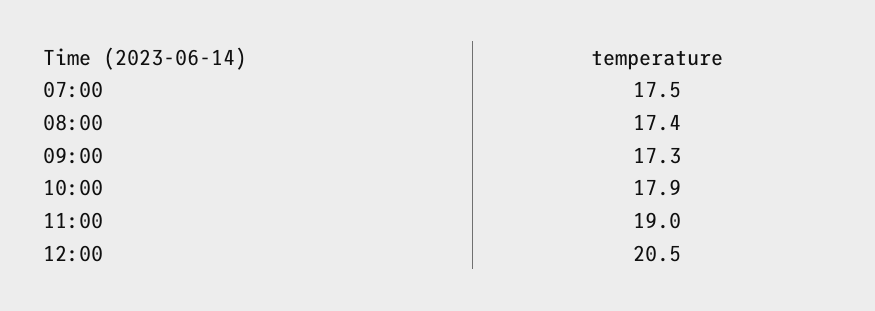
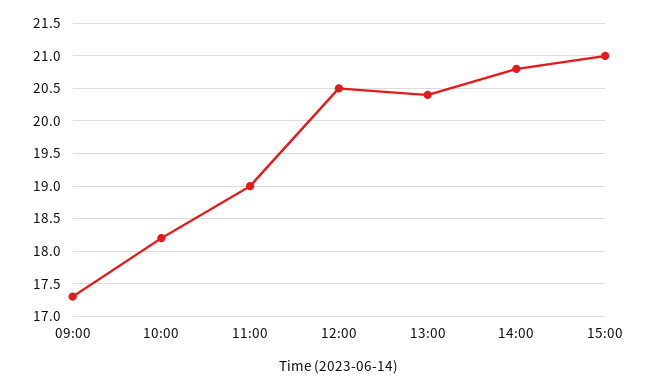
07:00: 17.5 -> none
08:00: 17.4 -> none
10:00: 17.9 -> 18.2
13:00: none -> 20.4
14:00: none -> 20.8
15:00: none -> 21

